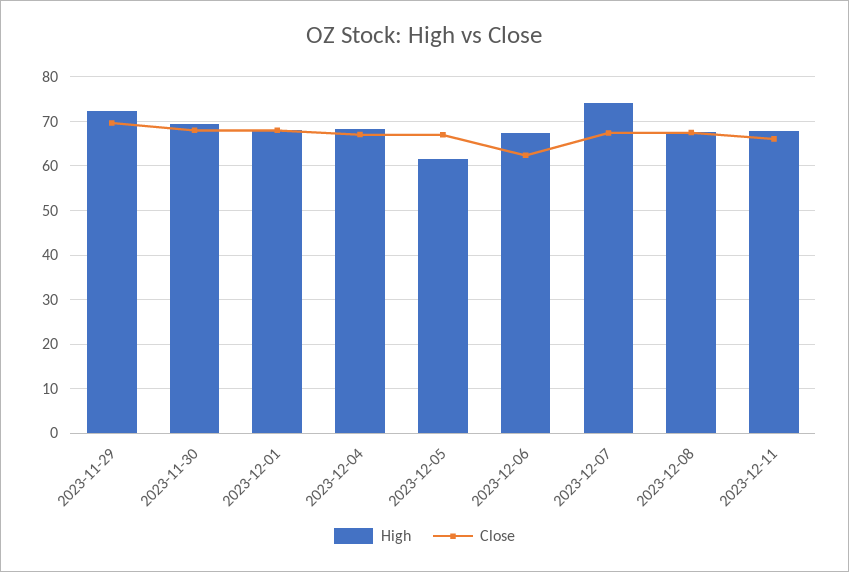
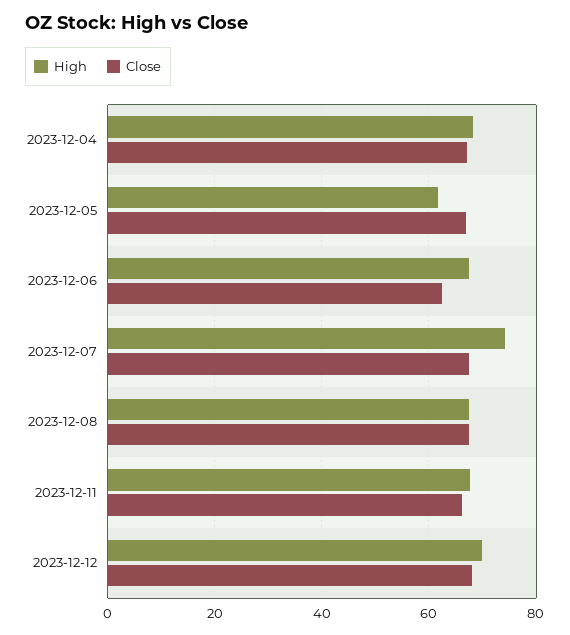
High, 2023-11-29: 72 -> none
Close, 2023-11-29: 70 -> none
High, 2023-11-30: 70 -> none
Close, 2023-11-30: 68 -> none
High, 2023-12-01: 68 -> none
Close, 2023-12-01: 68 -> none
High, 2023-12-12: none -> 70
Close, 2023-12-12: none -> 68

